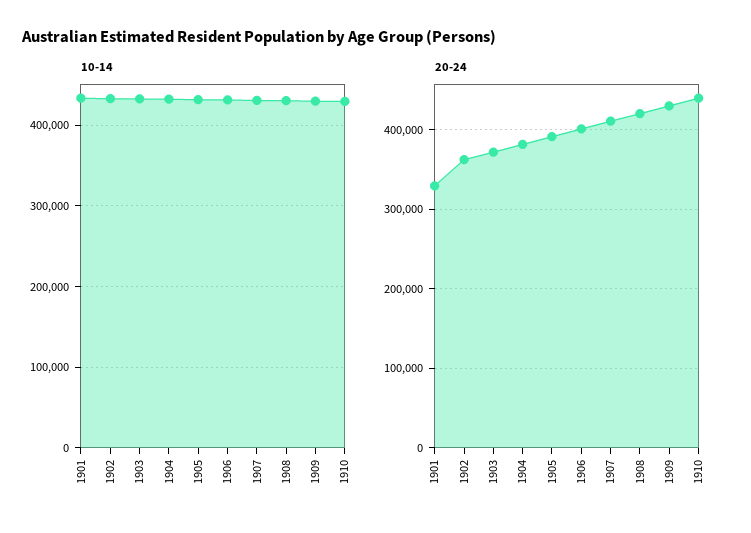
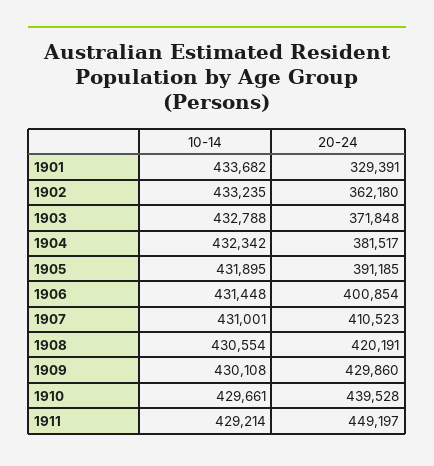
10-14, 1911: none -> 429214
20-24, 1911: none -> 449197

